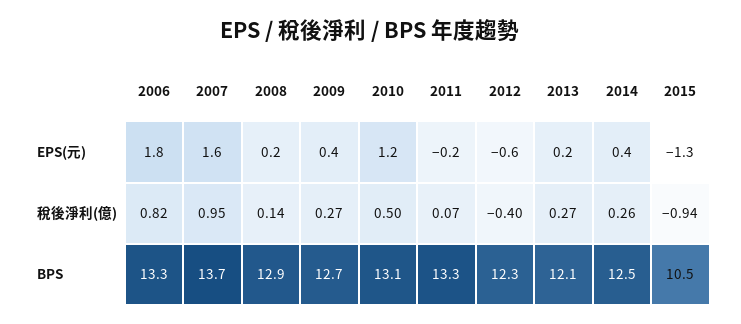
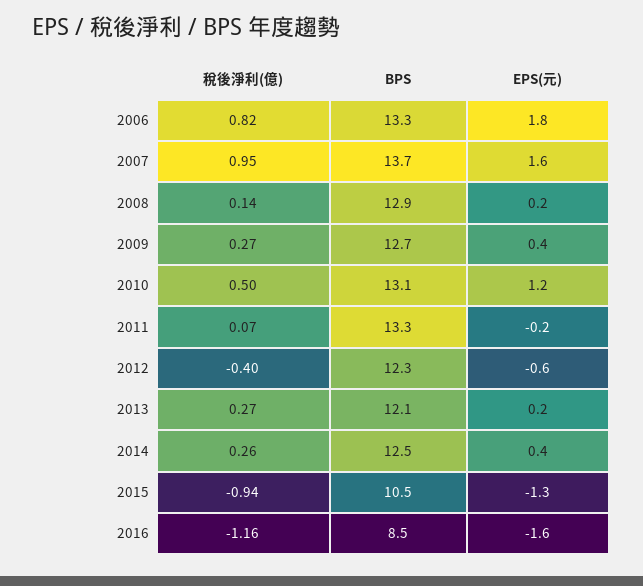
2016, 稅後淨利(億): none -> -1.16
2016, BPS: none -> 8.5
2016, EPS(元): none -> -1.6

